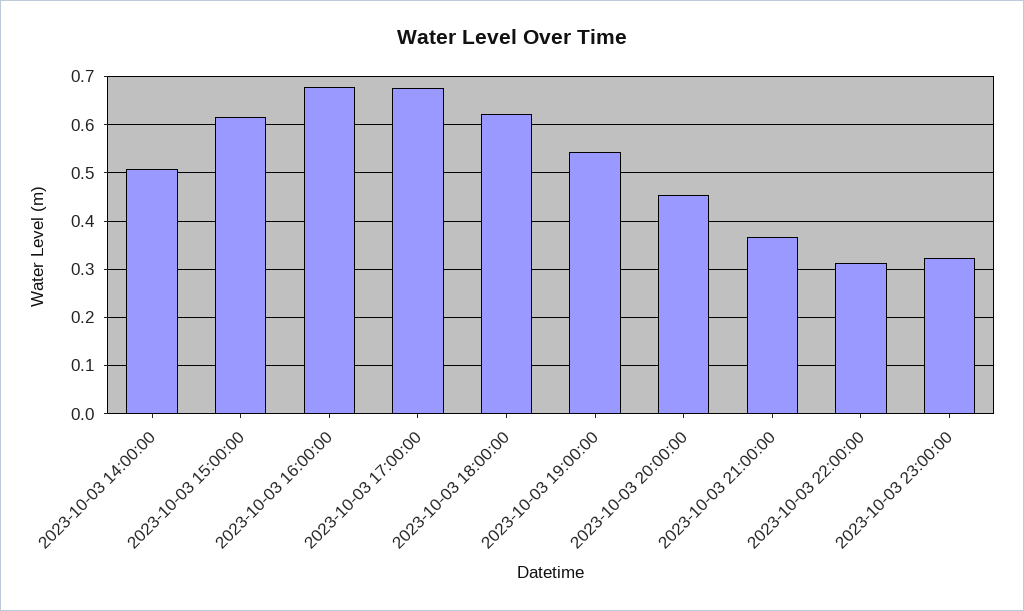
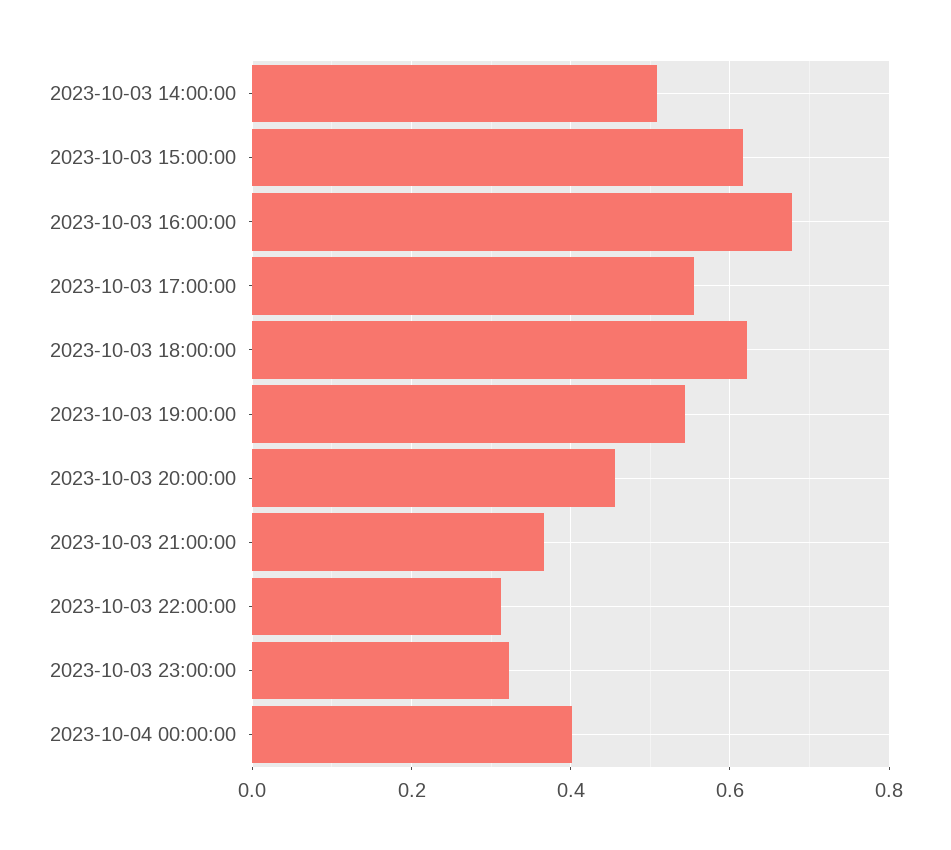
2023-10-03 17:00:00: 0.68 -> 0.56
2023-10-04 00:00:00: none -> 0.4

